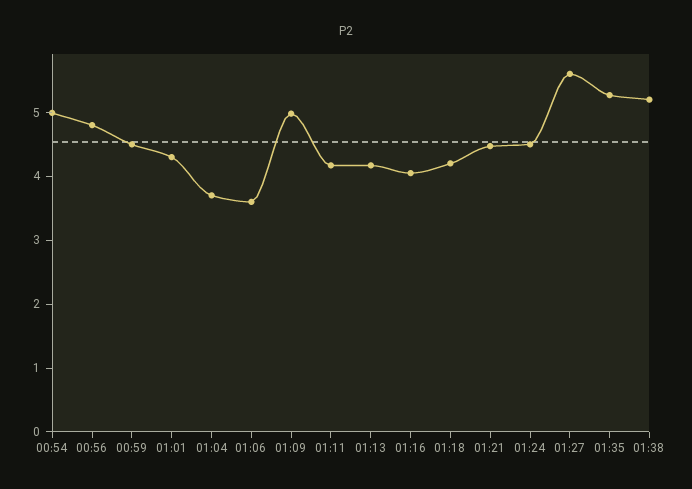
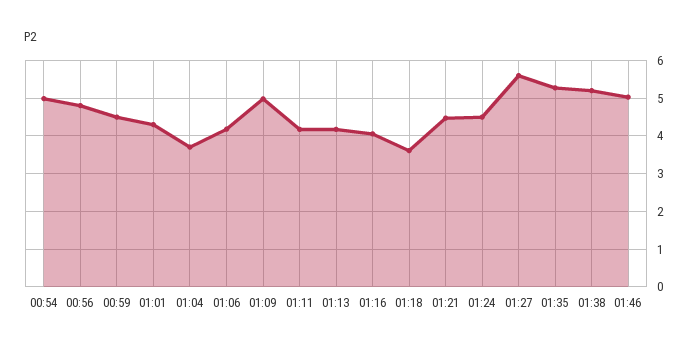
01:06: 3.6 -> 4.2
01:18: 4.2 -> 3.6
01:46: none -> 5

